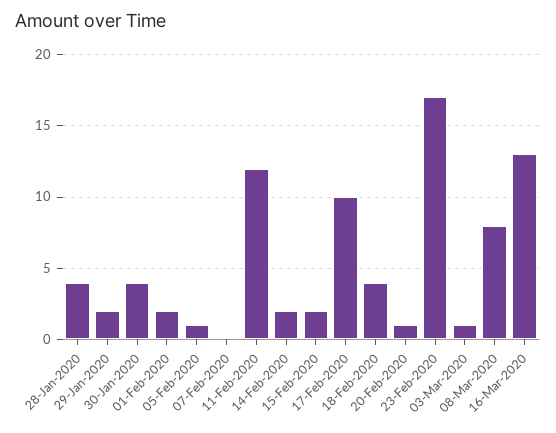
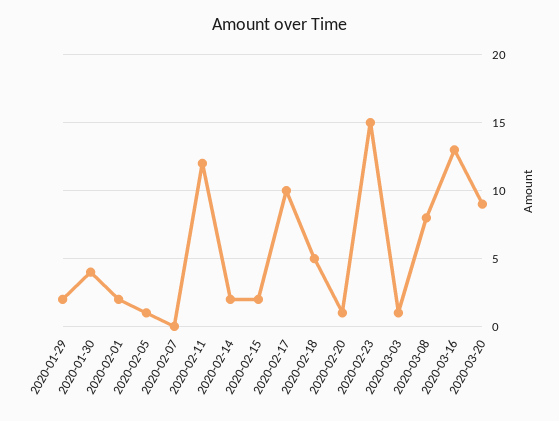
28-Jan-2020: 4 -> none
18-Feb-2020: 4 -> 5
23-Feb-2020: 17 -> 15
2020-03-20: none -> 9

